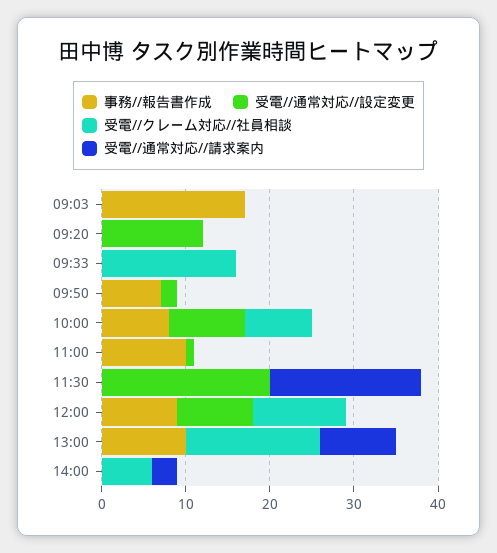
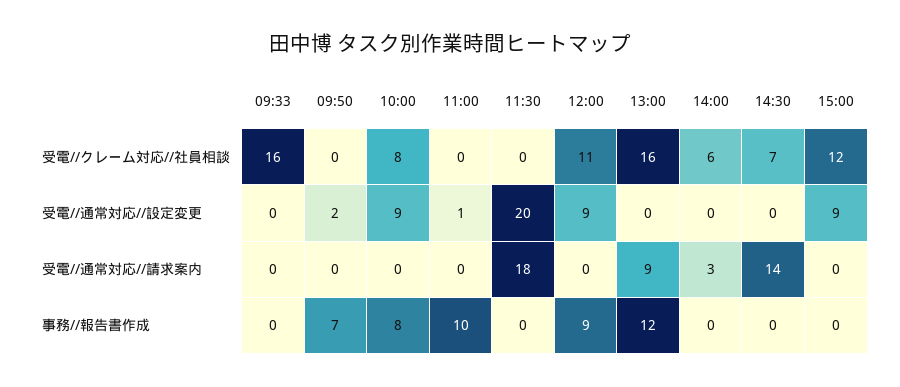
事務//報告書作成, 09:03: 17 -> none
受電//通常対応//設定変更, 09:03: 0 -> none
受電//クレーム対応//社員相談, 09:03: 0 -> none
受電//通常対応//請求案内, 09:03: 0 -> none
事務//報告書作成, 09:20: 0 -> none
受電//通常対応//設定変更, 09:20: 12 -> none
受電//クレーム対応//社員相談, 09:20: 0 -> none
受電//通常対応//請求案内, 09:20: 0 -> none
事務//報告書作成, 13:00: 10 -> 12
受電//クレーム対応//社員相談, 14:30: none -> 7
受電//クレーム対応//社員相談, 15:00: none -> 12
受電//通常対応//設定変更, 14:30: none -> 0
受電//通常対応//設定変更, 15:00: none -> 9
受電//通常対応//請求案内, 14:30: none -> 14
受電//通常対応//請求案内, 15:00: none -> 0
事務//報告書作成, 14:30: none -> 0
事務//報告書作成, 15:00: none -> 0

